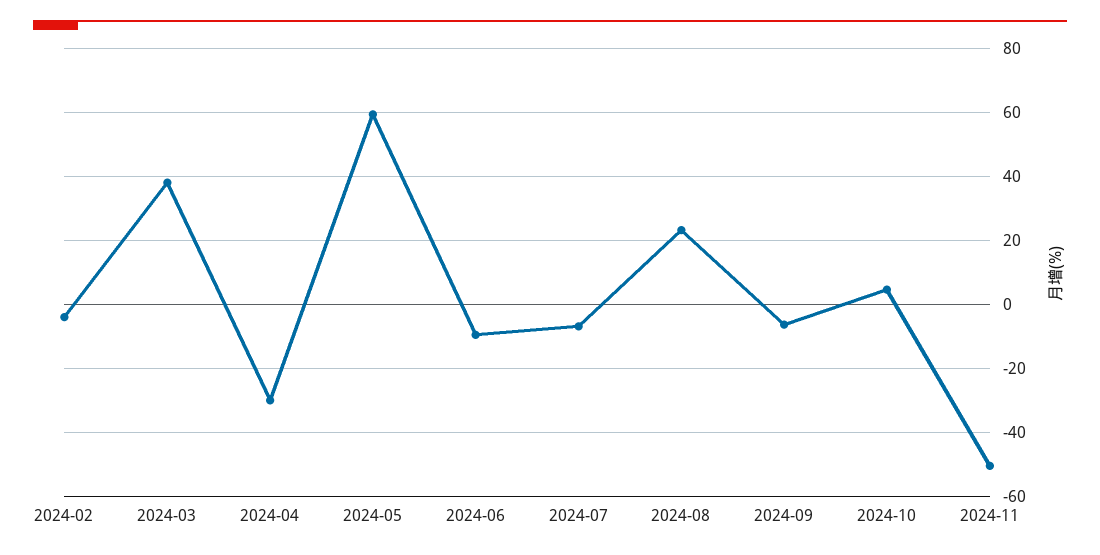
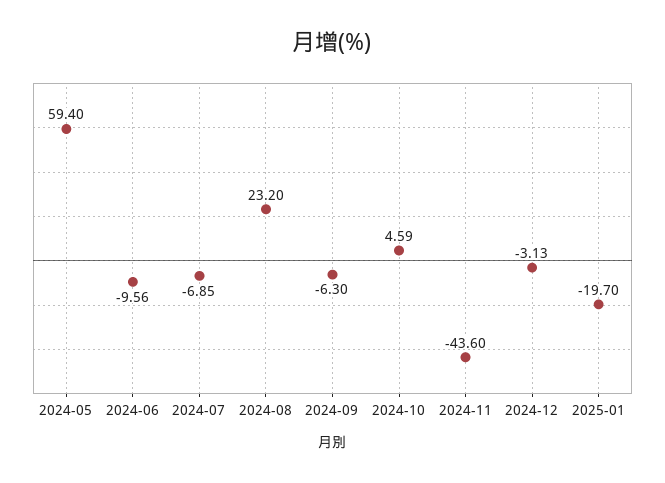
2024-02: -4 -> none
2024-03: 38 -> none
2024-04: -30 -> none
2024-11: -50 -> -43.6
2024-12: none -> -3.13
2025-01: none -> -19.7

